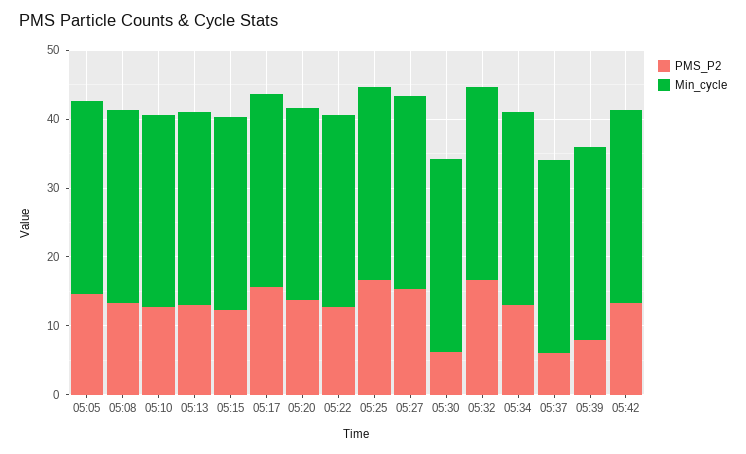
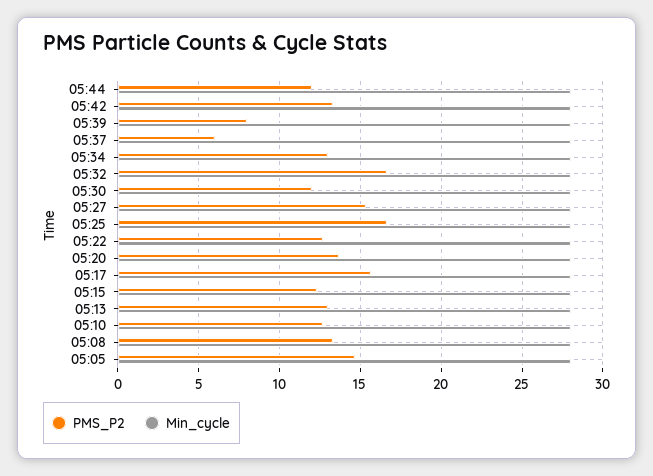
PMS_P2, 05:30: 6 -> 12
PMS_P2, 05:44: none -> 12
Min_cycle, 05:44: none -> 28

